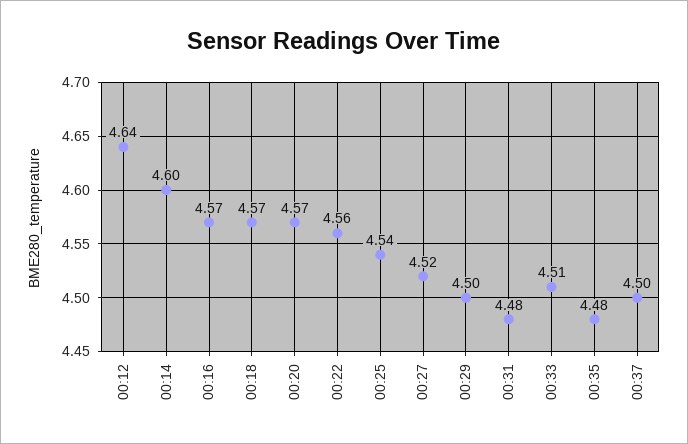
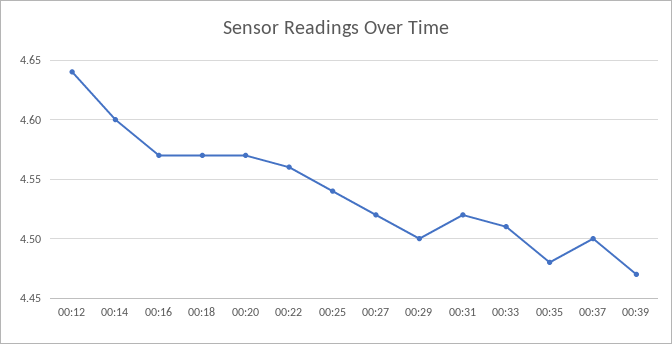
00:31: 4.48 -> 4.52
00:39: none -> 4.47

